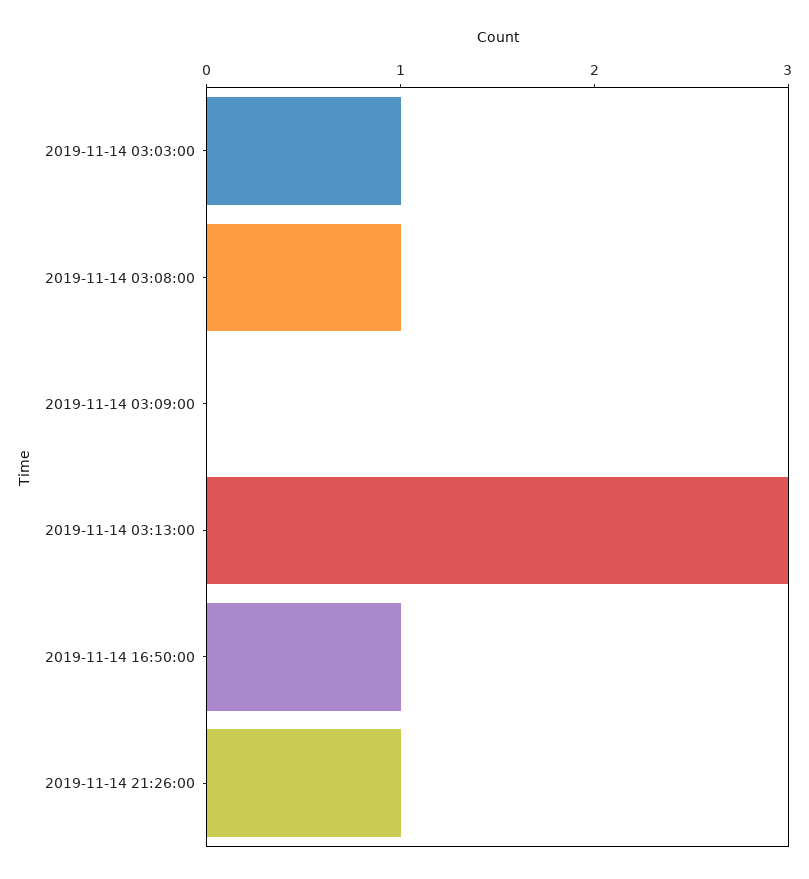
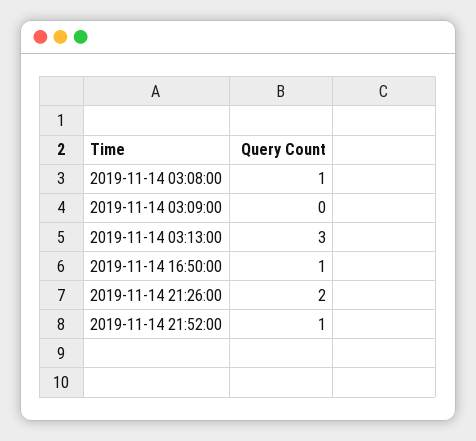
2019-11-14 03:03:00: 1 -> none
2019-11-14 21:26:00: 1 -> 2
2019-11-14 21:52:00: none -> 1

